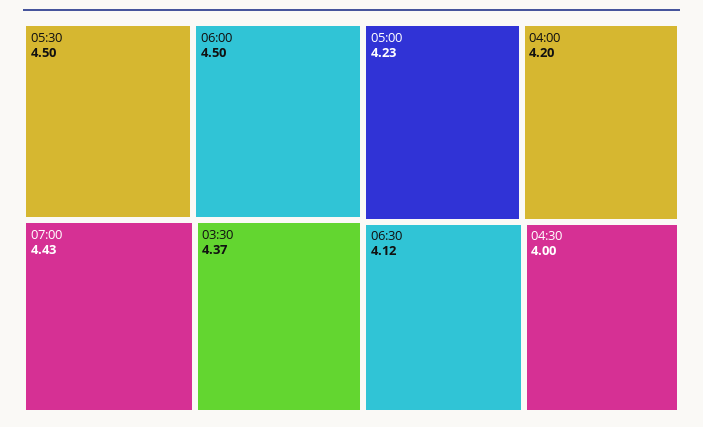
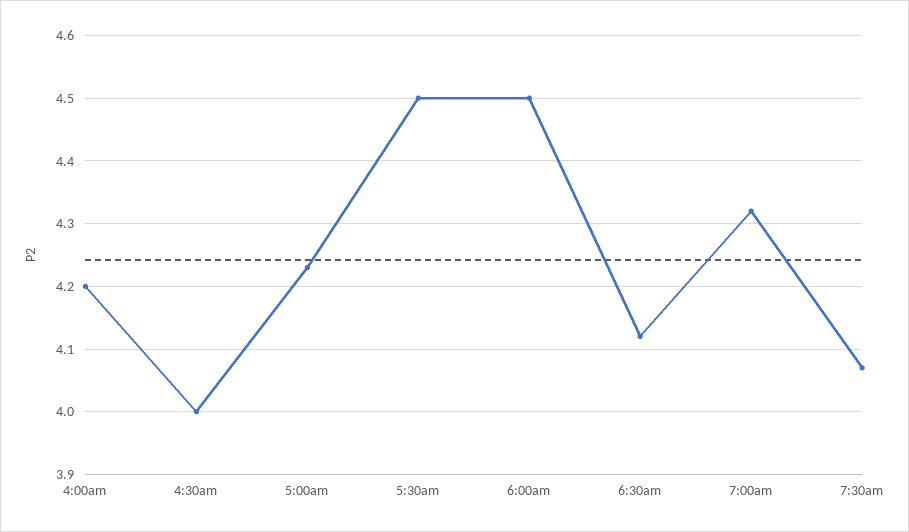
07:00: 4.43 -> 4.32
03:30: 4.37 -> none
7:30am: none -> 4.07

